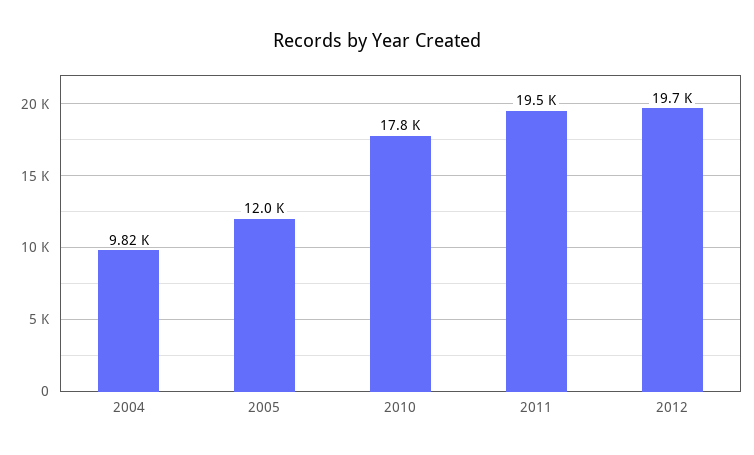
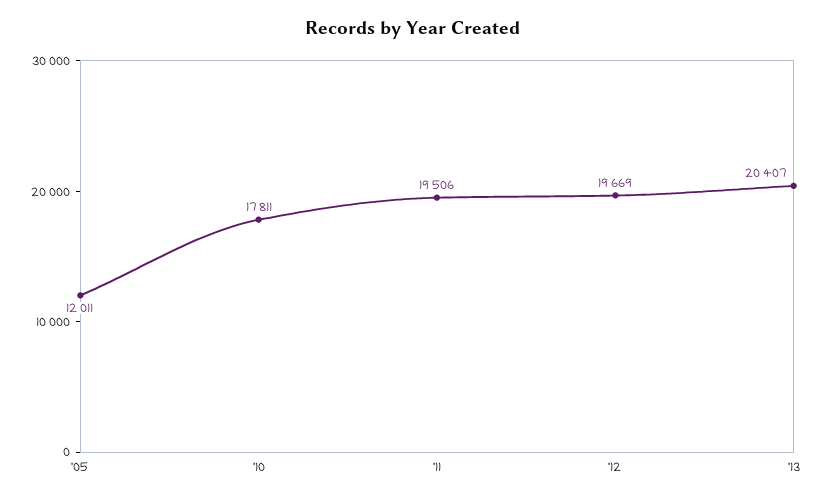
2004: 9820 -> none
'13: none -> 20407

